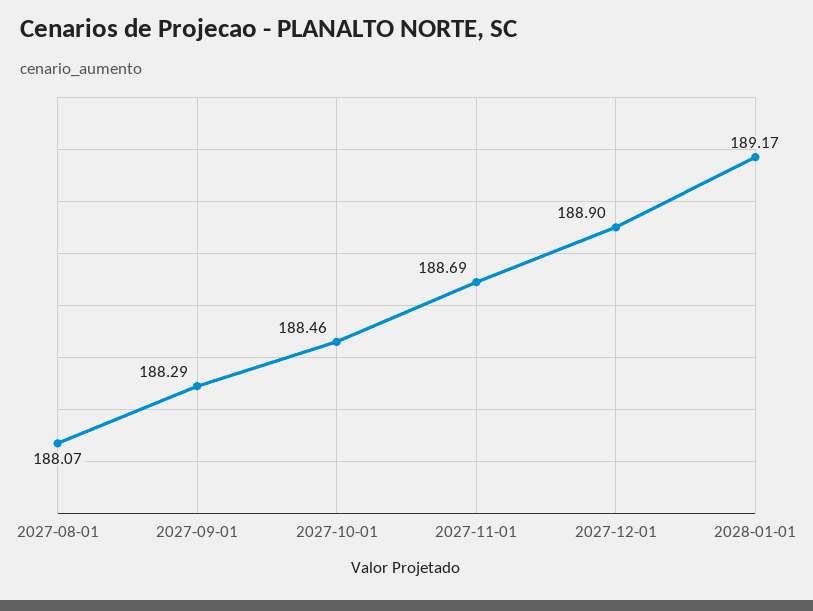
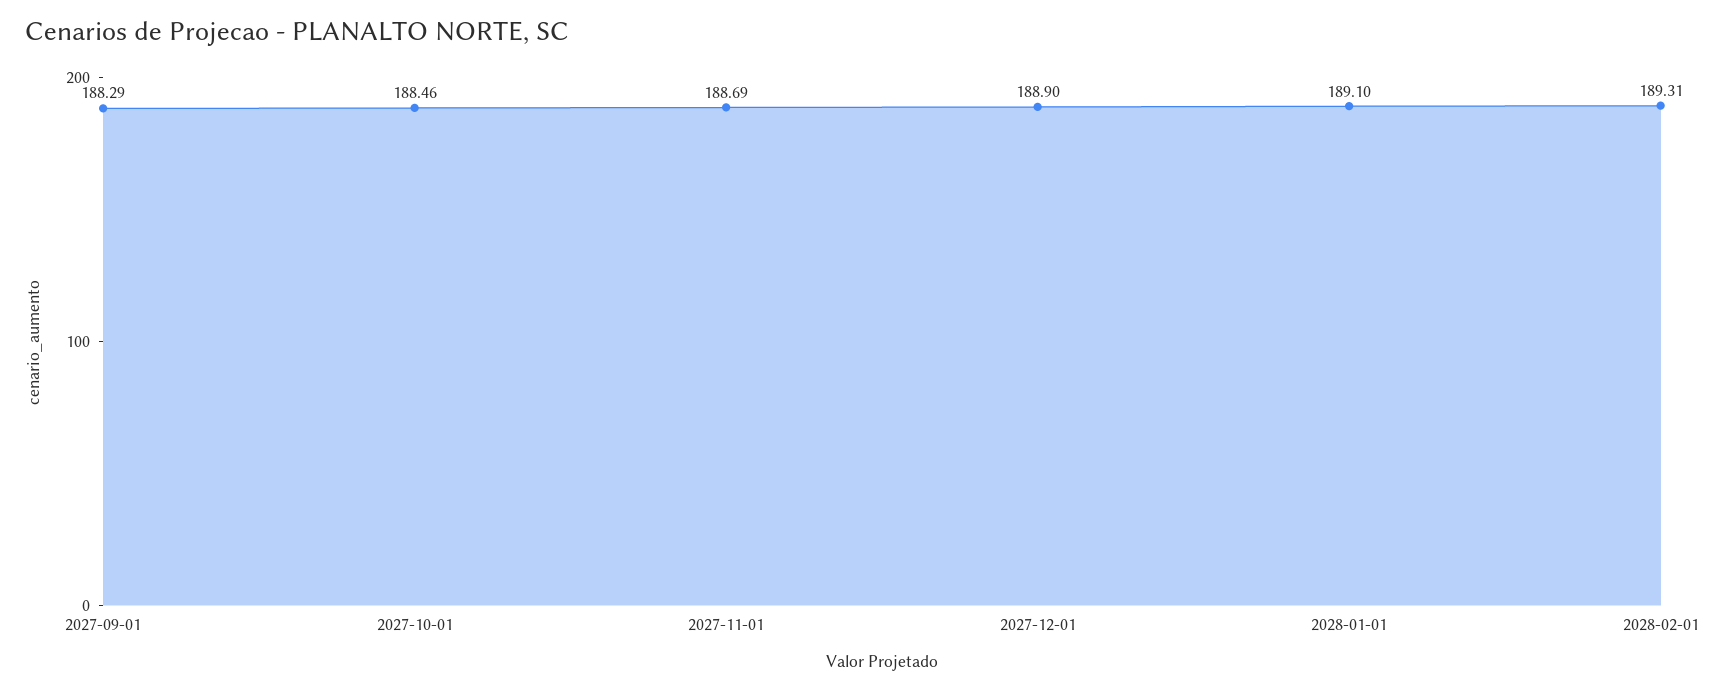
2027-08-01: 188.07 -> none
2028-01-01: 189.17 -> 189.1
2028-02-01: none -> 189.31

